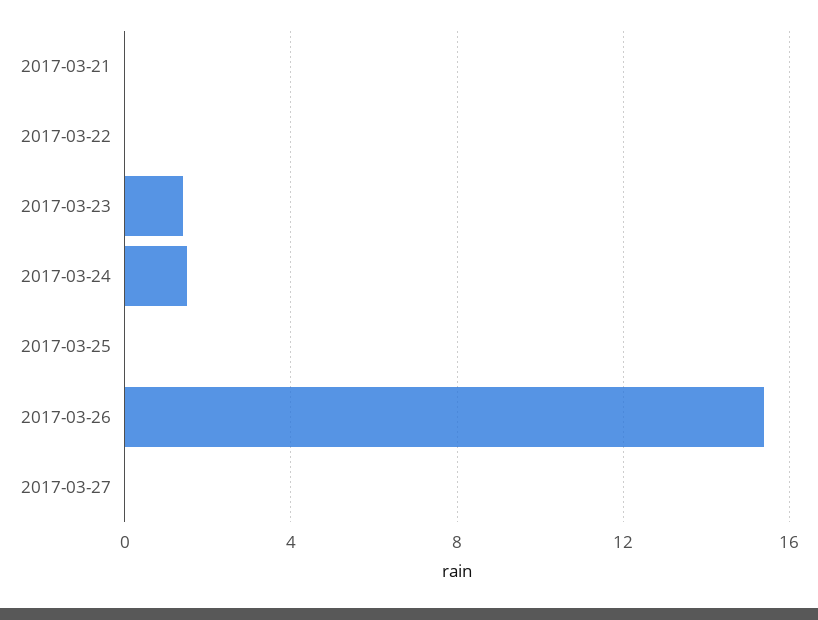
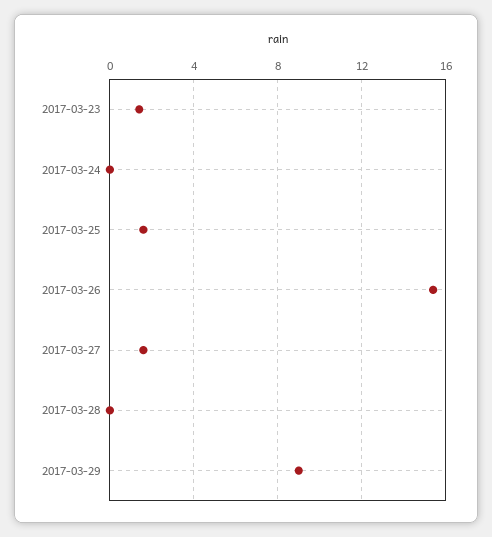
2017-03-21: 0 -> none
2017-03-22: 0 -> none
2017-03-24: 1.5 -> 0
2017-03-25: 0 -> 1.5
2017-03-27: 0 -> 1.5
2017-03-28: none -> 0
2017-03-29: none -> 9

